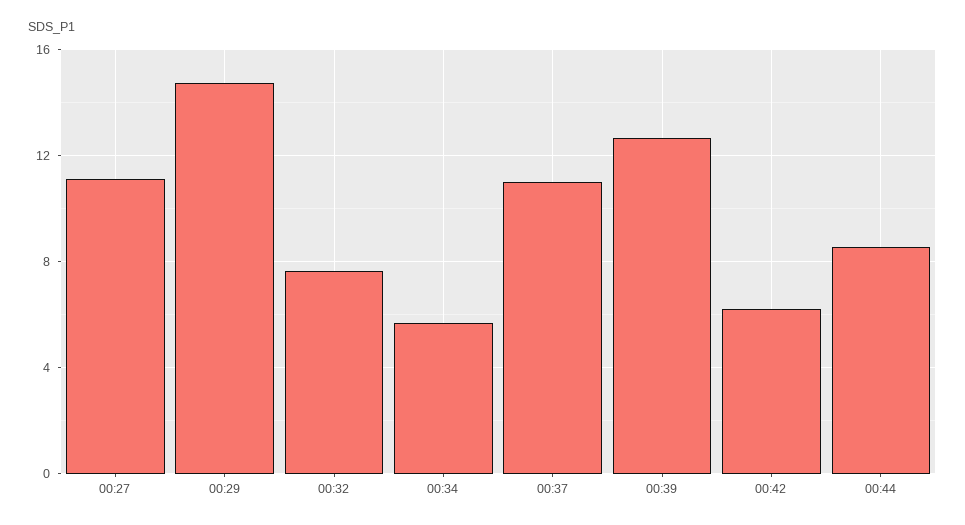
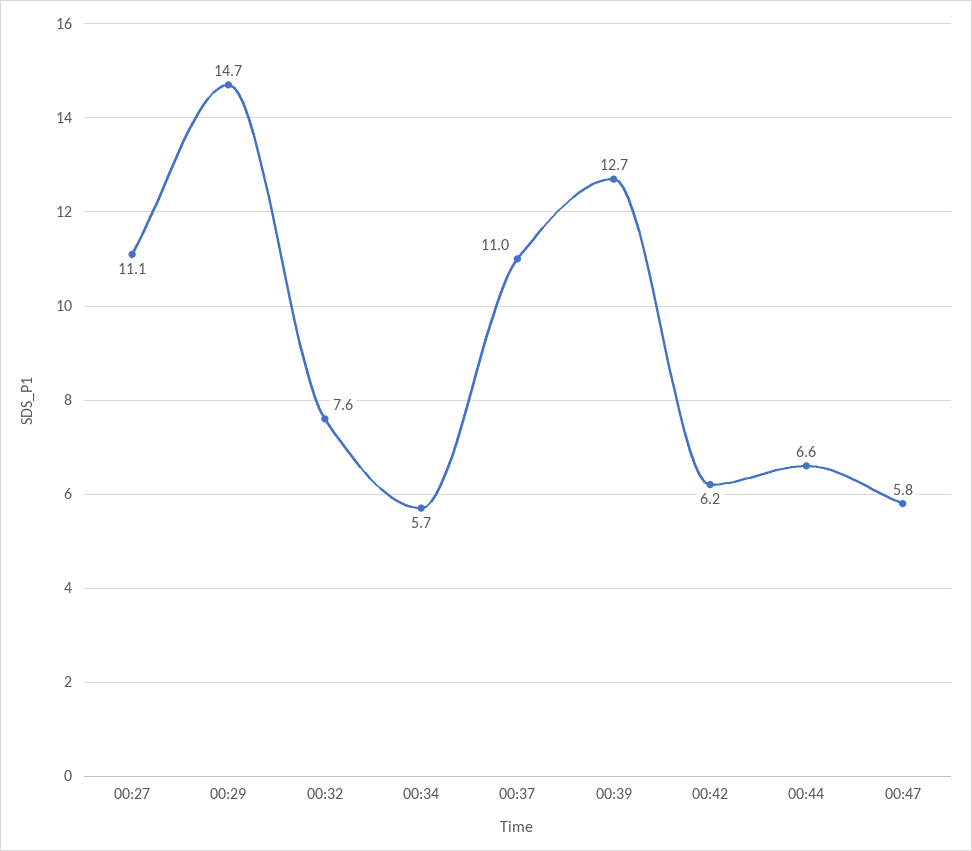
00:44: 8.5 -> 6.6
00:47: none -> 5.8

